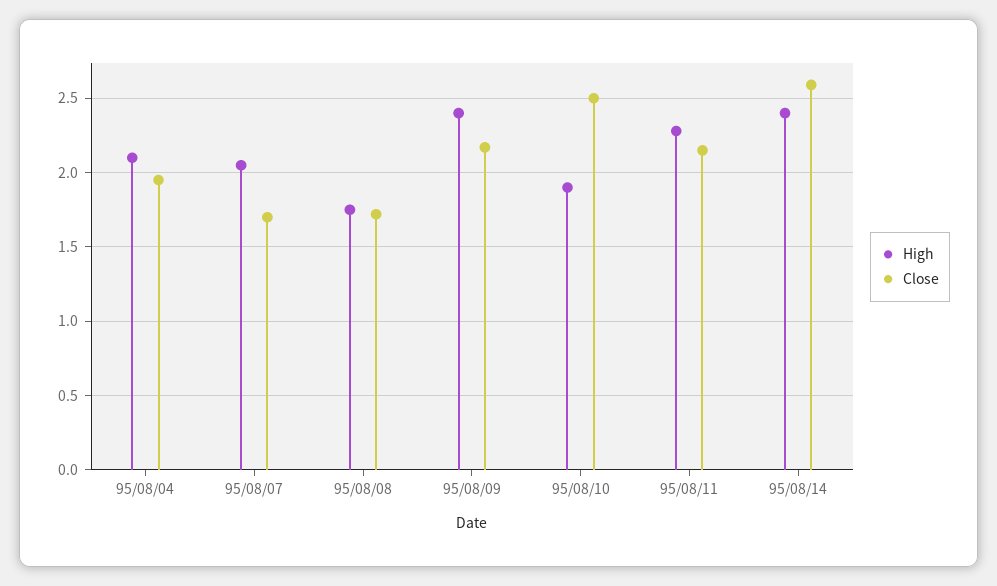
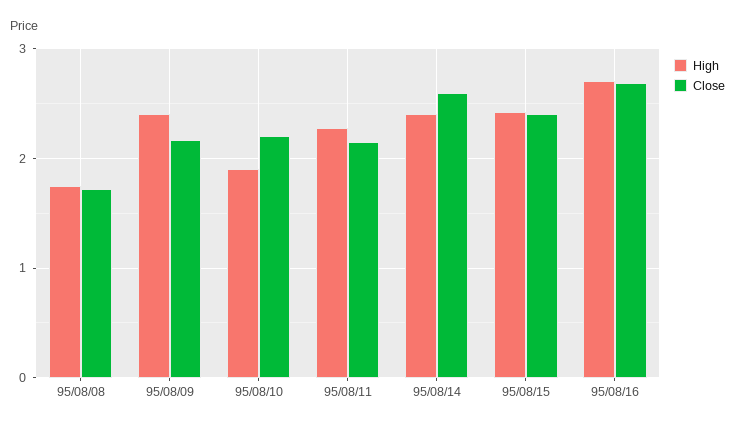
High, 95/08/04: 2.1 -> none
Close, 95/08/04: 1.95 -> none
High, 95/08/07: 2.05 -> none
Close, 95/08/07: 1.7 -> none
Close, 95/08/10: 2.5 -> 2.2
High, 95/08/15: none -> 2.4
Close, 95/08/15: none -> 2.4
High, 95/08/16: none -> 2.7
Close, 95/08/16: none -> 2.7

